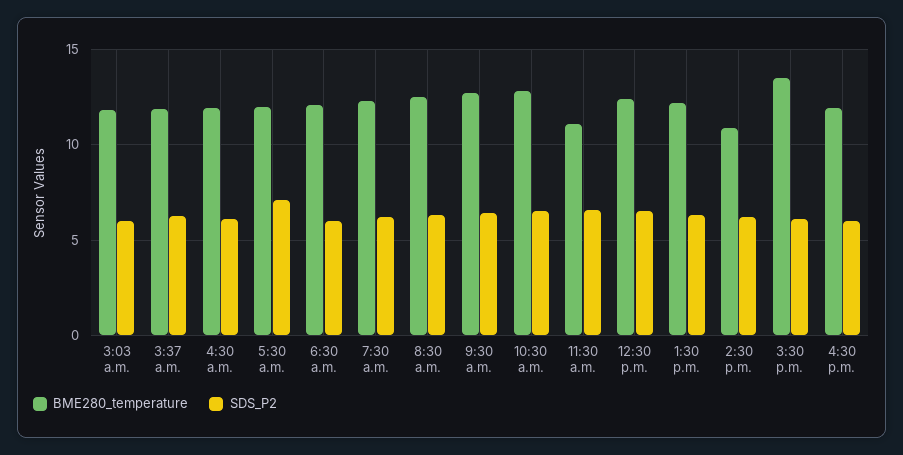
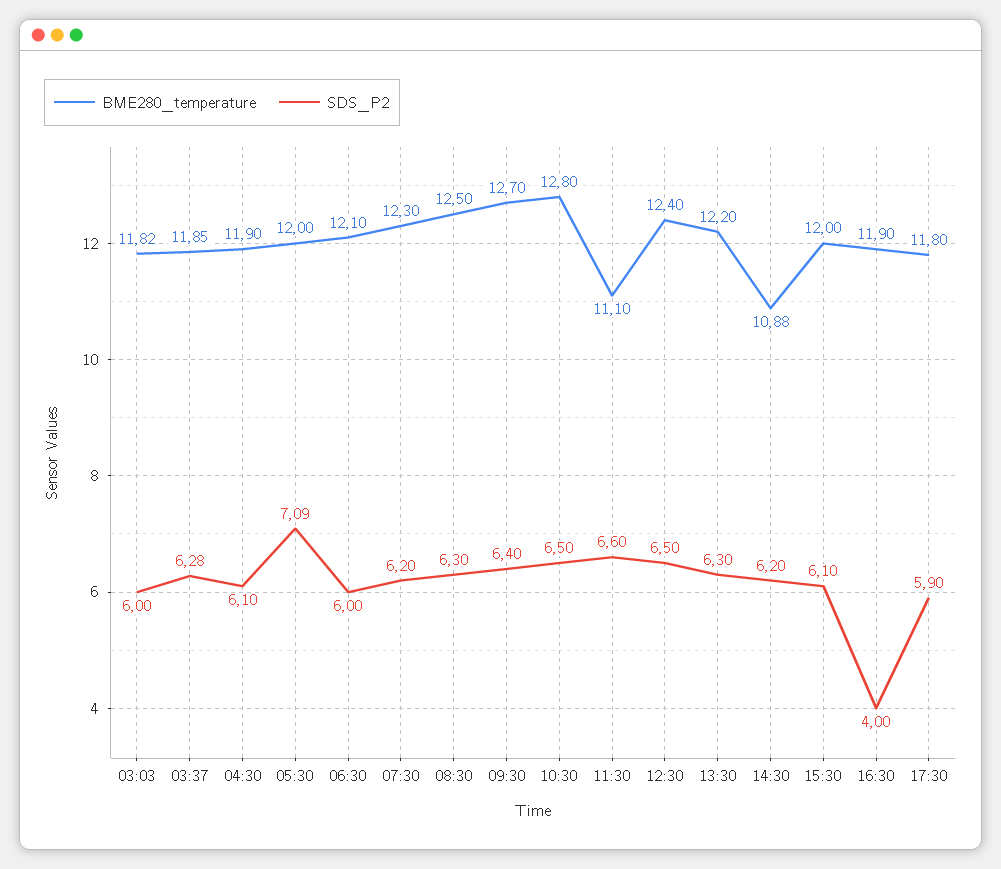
BME280_temperature, 3:30 p.m.: 13.5 -> 12
SDS_P2, 4:30 p.m.: 6 -> 4
BME280_temperature, 17:30: none -> 11.8
SDS_P2, 17:30: none -> 5.9

